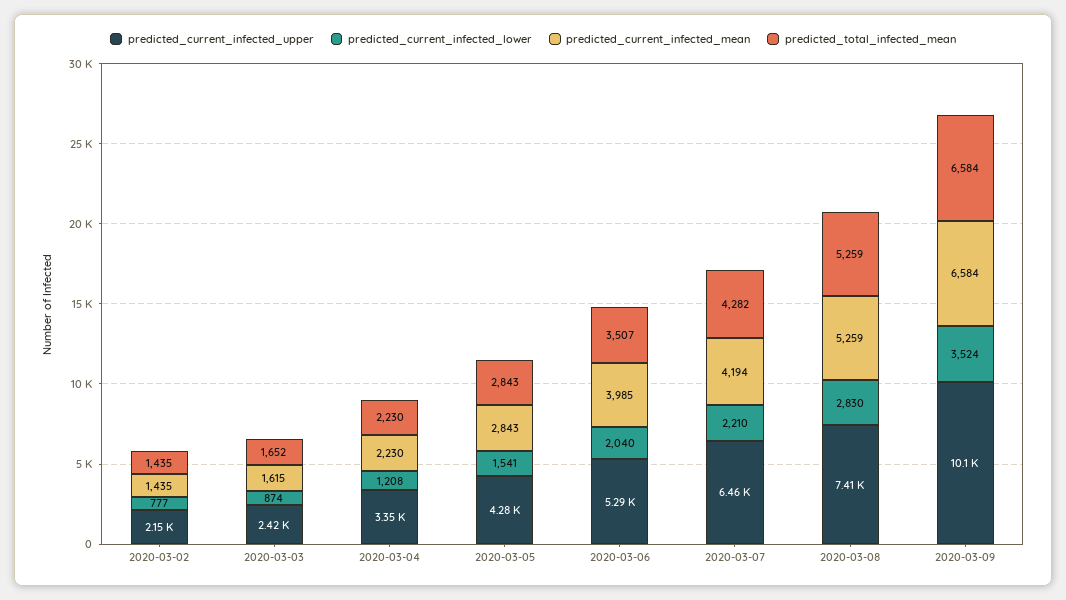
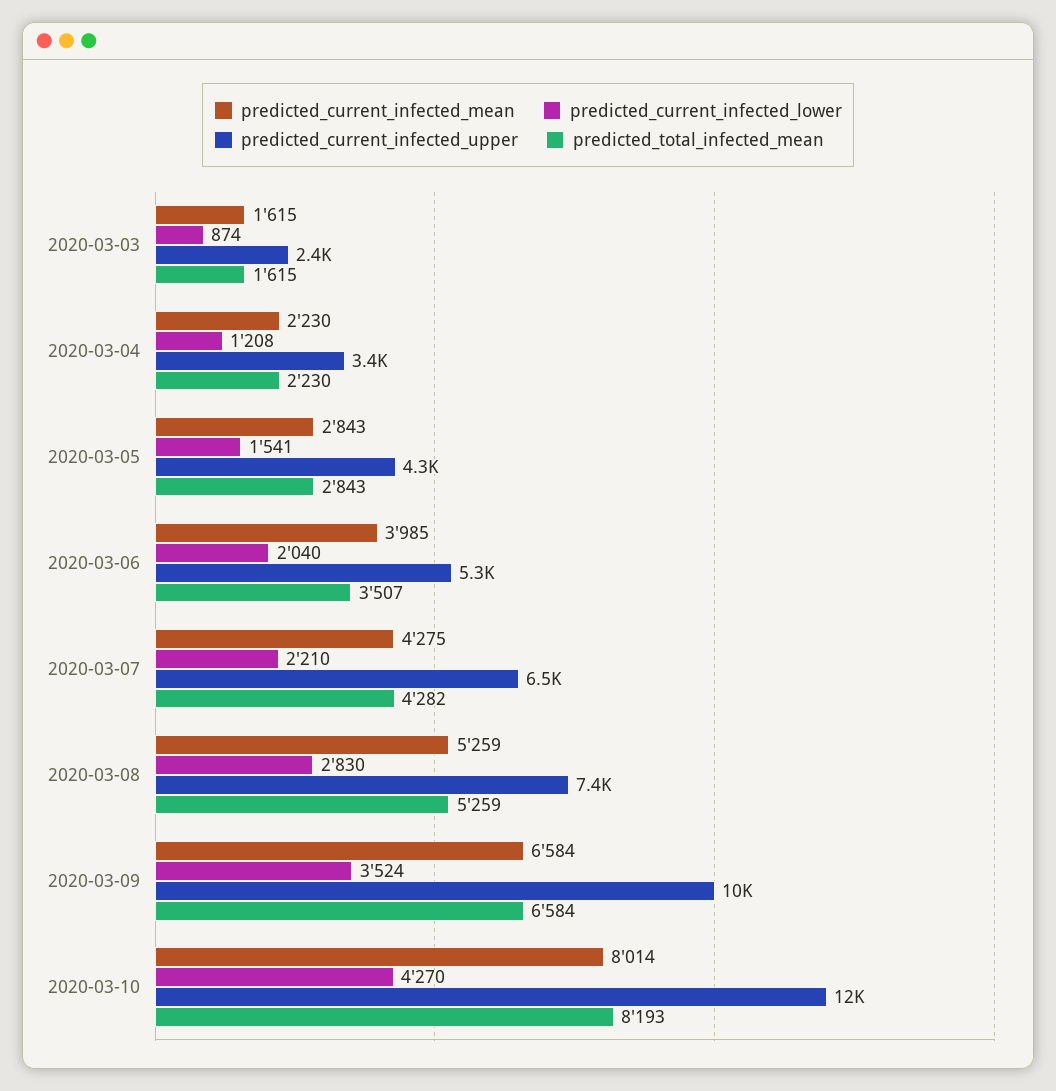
predicted_current_infected_upper, 2020-03-02: 2150 -> none
predicted_current_infected_lower, 2020-03-02: 777 -> none
predicted_current_infected_mean, 2020-03-02: 1435 -> none
predicted_total_infected_mean, 2020-03-02: 1435 -> none
predicted_total_infected_mean, 2020-03-03: 1652 -> 1615
predicted_current_infected_mean, 2020-03-07: 4194 -> 4275
predicted_current_infected_mean, 2020-03-10: none -> 8014
predicted_current_infected_lower, 2020-03-10: none -> 4270
predicted_current_infected_upper, 2020-03-10: none -> 12000
predicted_total_infected_mean, 2020-03-10: none -> 8193

